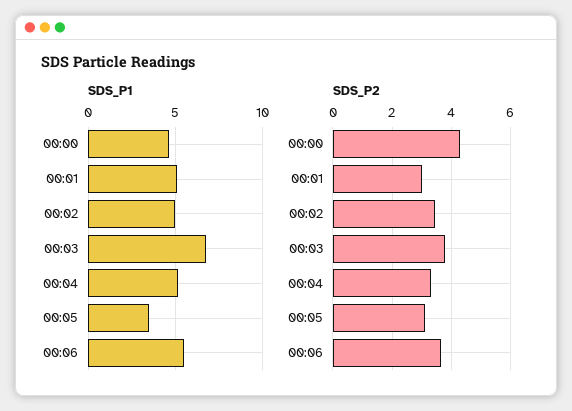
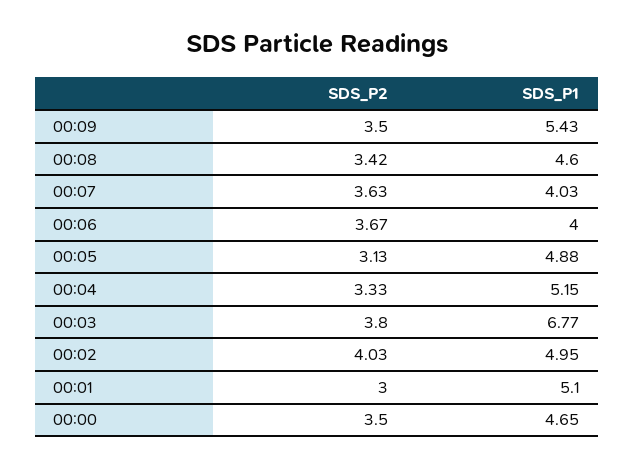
SDS_P1, 00:05: 3.5 -> 4.88
SDS_P1, 00:06: 5.5 -> 4
SDS_P2, 00:00: 4.25 -> 3.5
SDS_P2, 00:02: 3.5 -> 4.03
SDS_P2, 00:09: none -> 3.5
SDS_P1, 00:09: none -> 5.43
SDS_P2, 00:08: none -> 3.42
SDS_P1, 00:08: none -> 4.6
SDS_P2, 00:07: none -> 3.63
SDS_P1, 00:07: none -> 4.03

